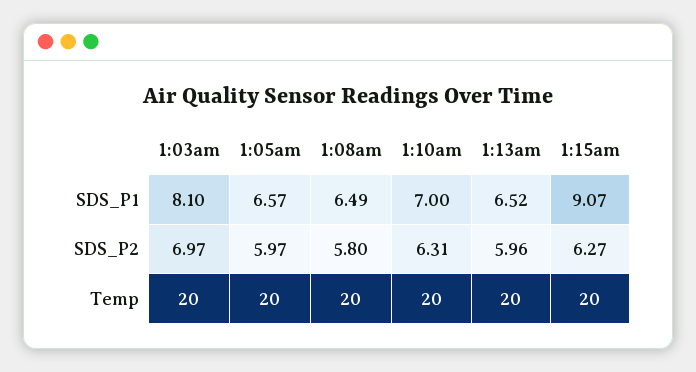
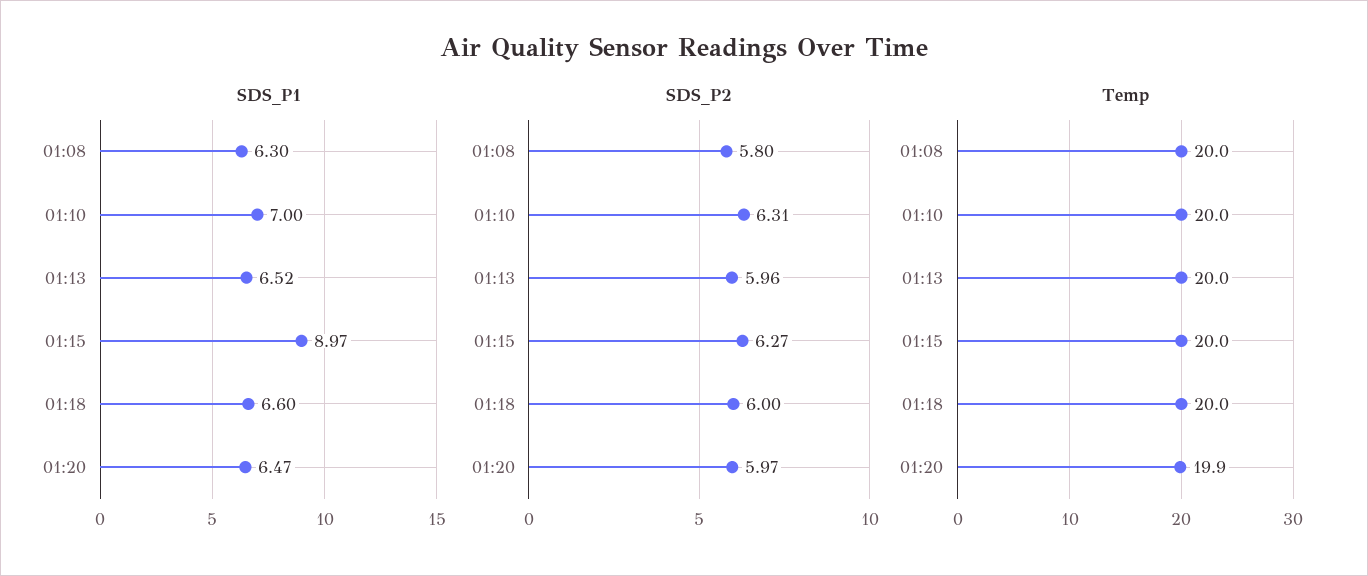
SDS_P1, 1:03am: 8.1 -> none
SDS_P1, 1:05am: 6.57 -> none
SDS_P1, 1:08am: 6.49 -> 6.3
SDS_P1, 1:15am: 9.07 -> 8.97
SDS_P2, 1:03am: 6.97 -> none
SDS_P2, 1:05am: 5.97 -> none
Temp, 1:03am: 20 -> none
Temp, 1:05am: 20 -> none
SDS_P1, 01:18: none -> 6.6
SDS_P1, 01:20: none -> 6.47
SDS_P2, 01:18: none -> 6
SDS_P2, 01:20: none -> 5.97
Temp, 01:18: none -> 20
Temp, 01:20: none -> 19.9

